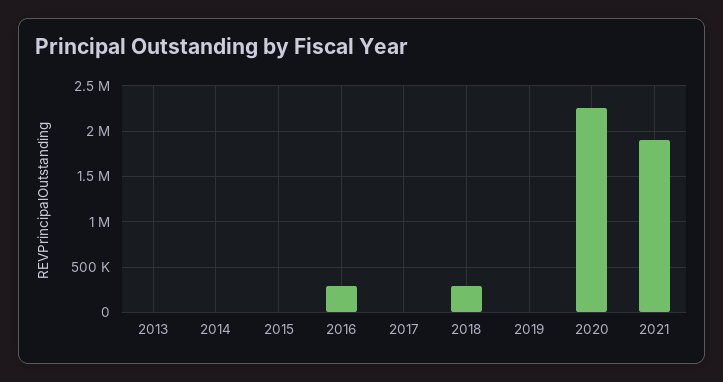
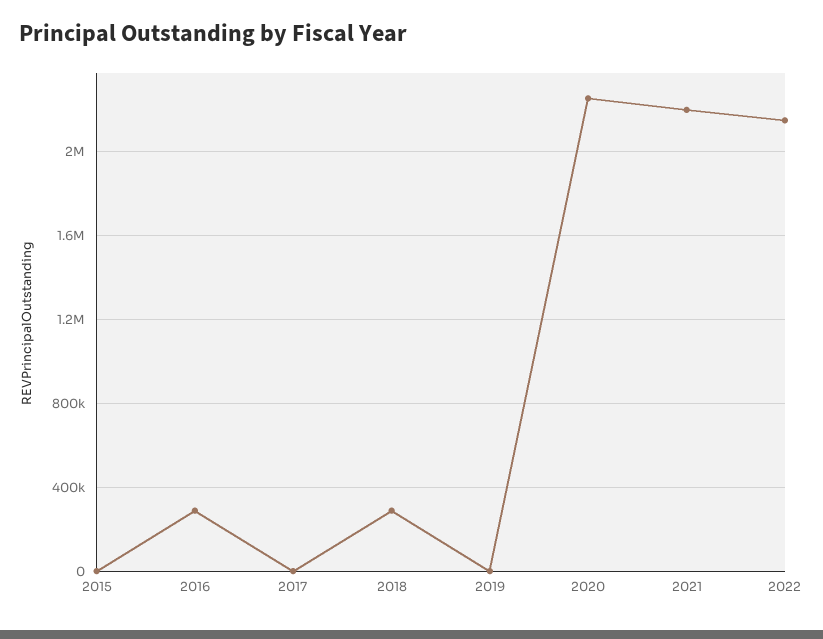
2013: 0 -> none
2014: 0 -> none
2021: 1900000 -> 2200000
2022: none -> 2150000

